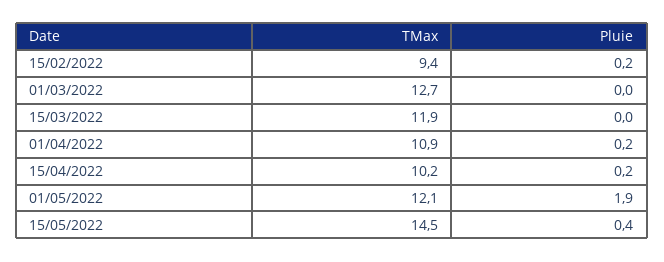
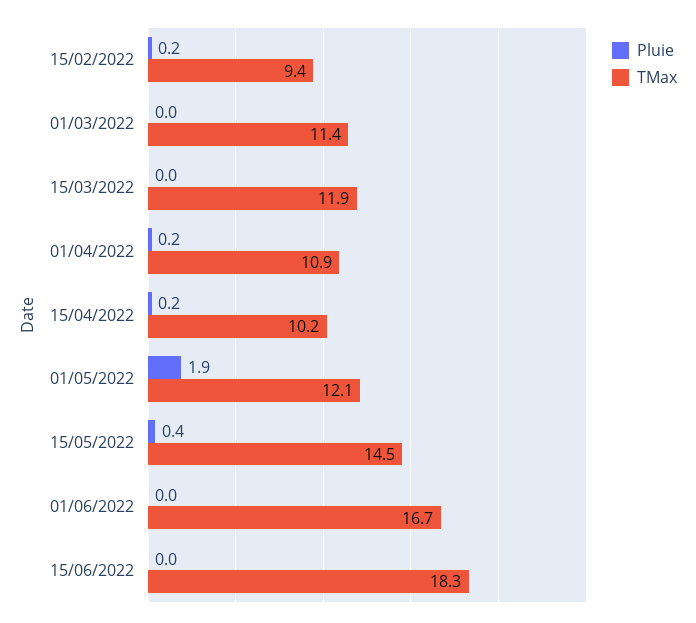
TMax, 01/03/2022: 12.7 -> 11.4
Pluie, 01/06/2022: none -> 0
TMax, 01/06/2022: none -> 16.7
Pluie, 15/06/2022: none -> 0
TMax, 15/06/2022: none -> 18.3

